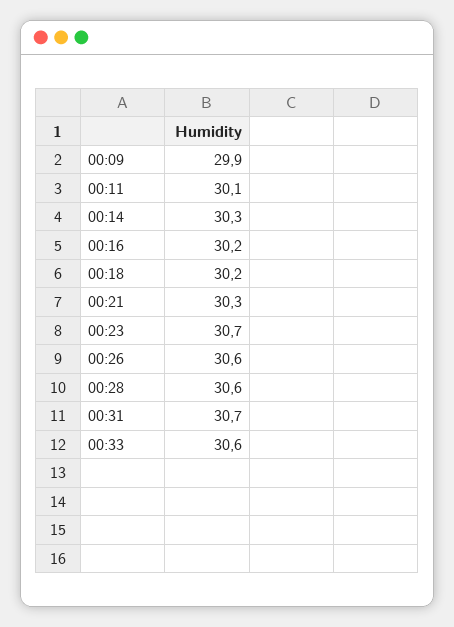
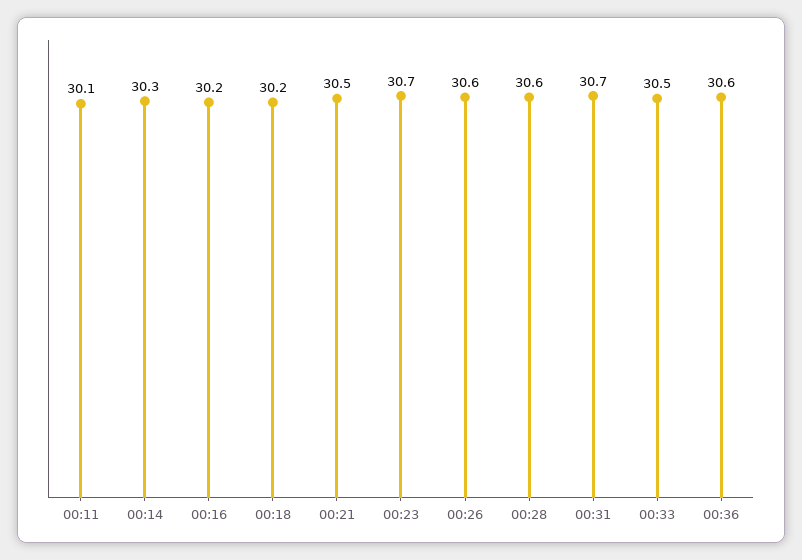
00:09: 29.9 -> none
00:21: 30.3 -> 30.5
00:33: 30.6 -> 30.5
00:36: none -> 30.6

